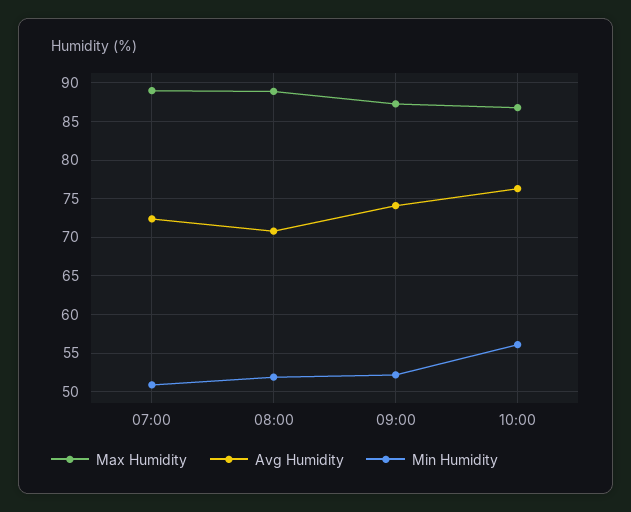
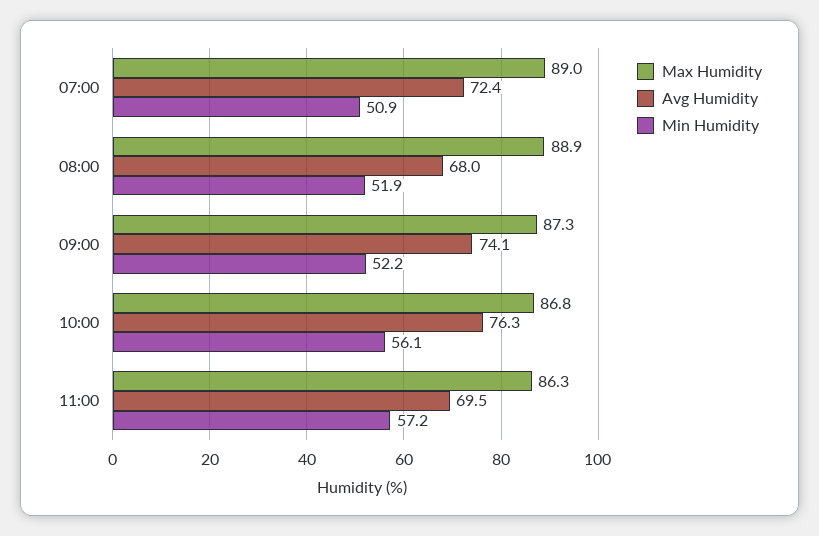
Avg Humidity, 08:00: 71 -> 68
Max Humidity, 11:00: none -> 86.3
Avg Humidity, 11:00: none -> 69.5
Min Humidity, 11:00: none -> 57.2

